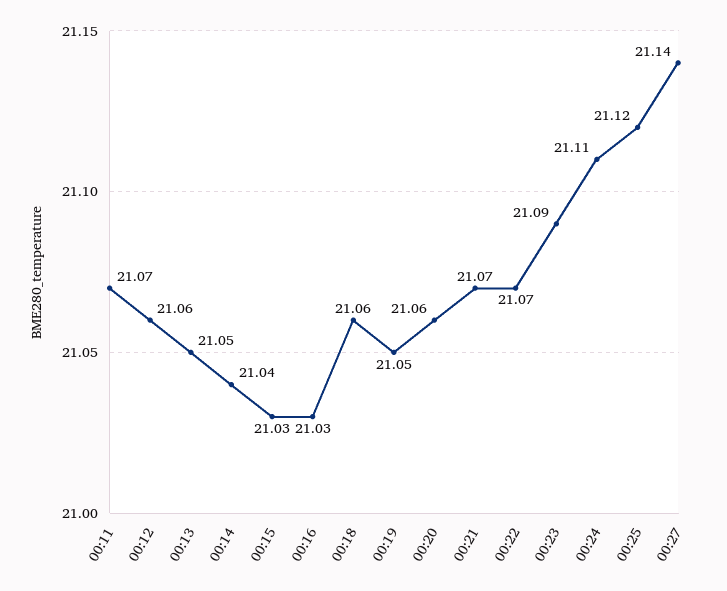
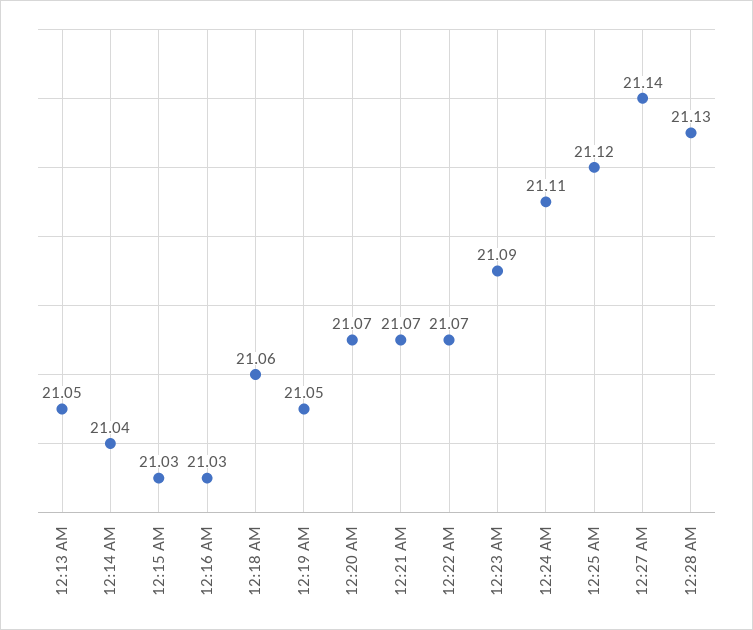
00:11: 21.07 -> none
00:12: 21.06 -> none
00:20: 21.06 -> 21.07
12:28 AM: none -> 21.13

